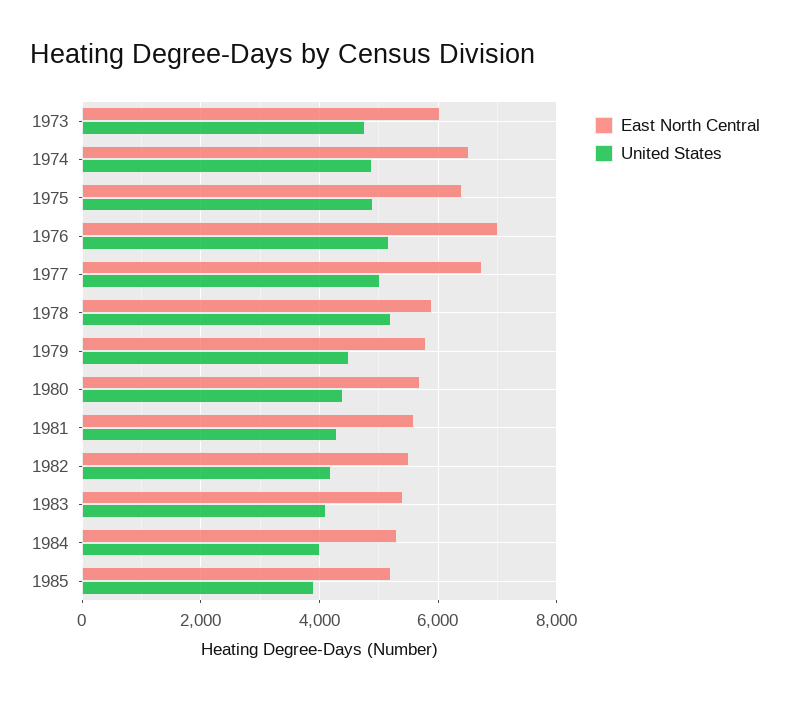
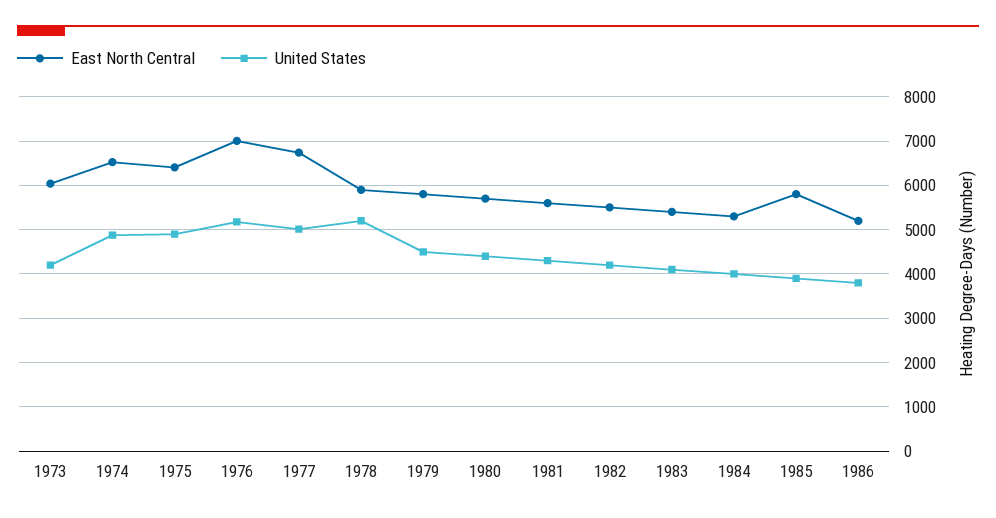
United States, 1973: 4800 -> 4200
East North Central, 1985: 5200 -> 5800
East North Central, 1986: none -> 5200
United States, 1986: none -> 3800

